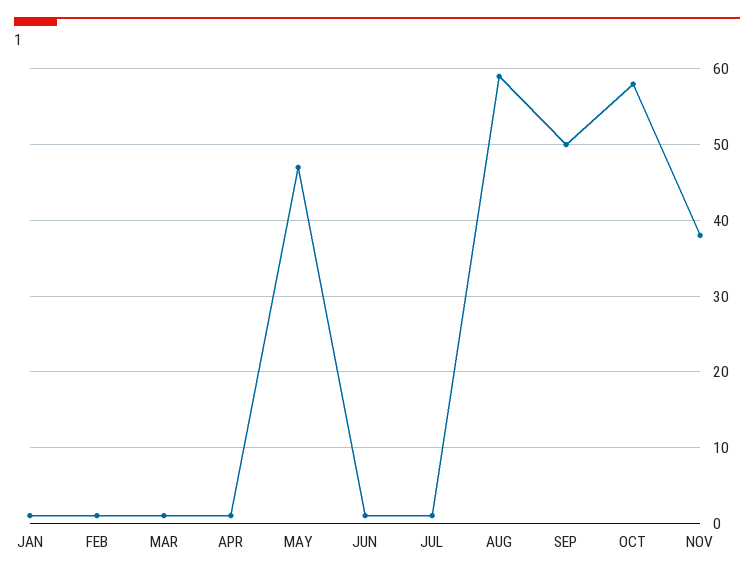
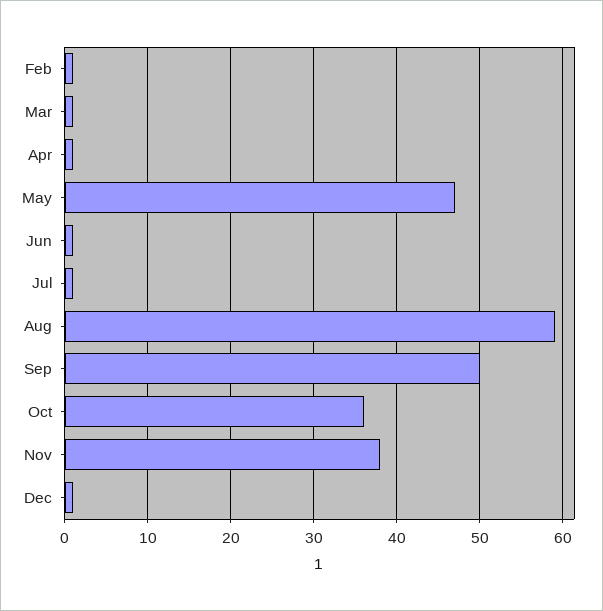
JAN: 1 -> none
OCT: 58 -> 36
Dec: none -> 1

